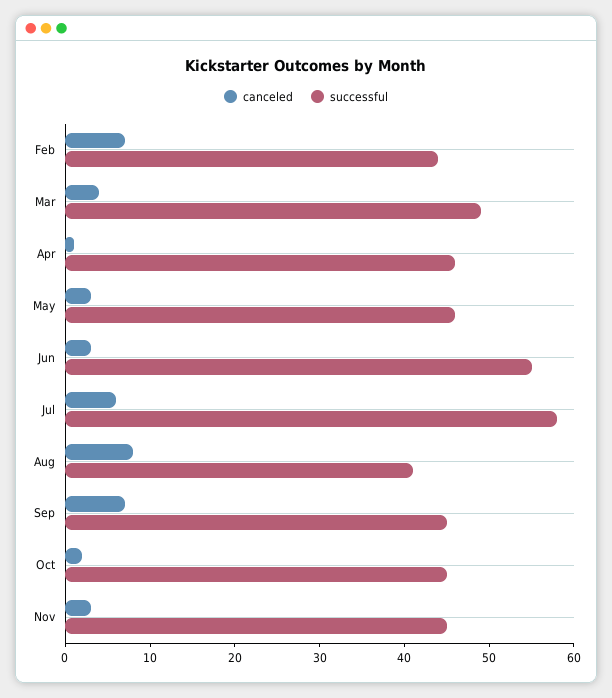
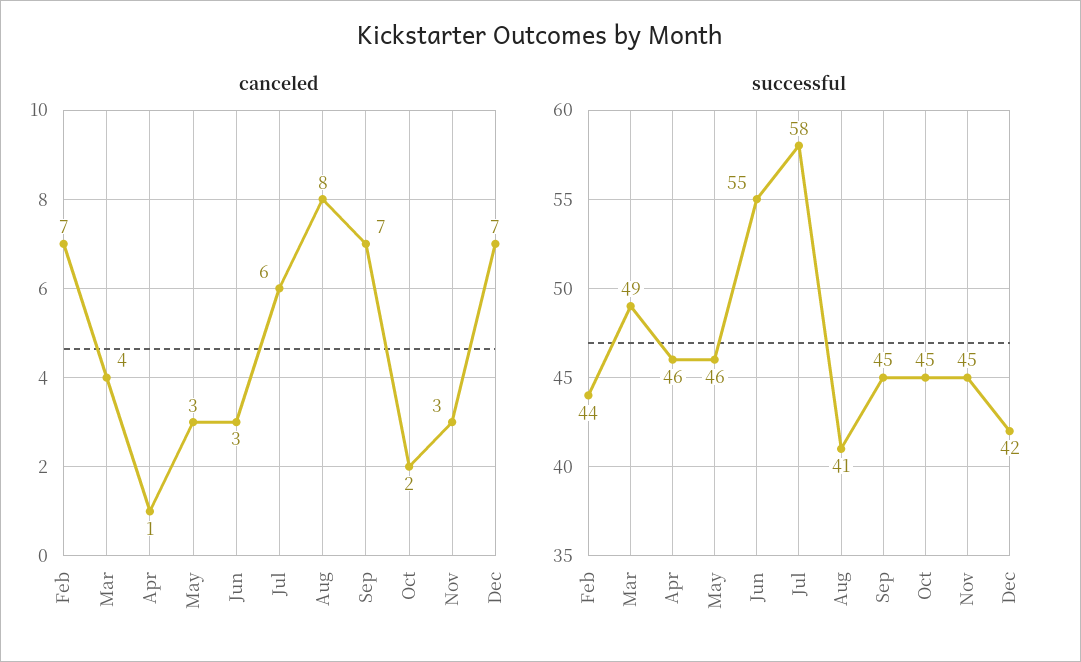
canceled, Dec: none -> 7
successful, Dec: none -> 42

